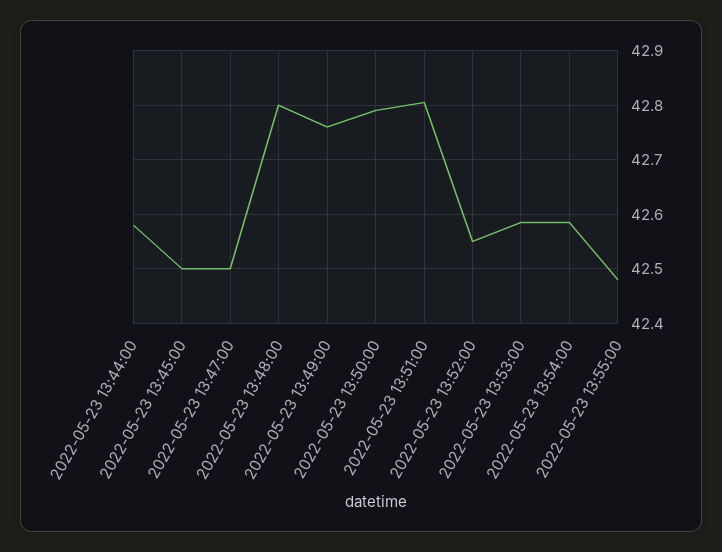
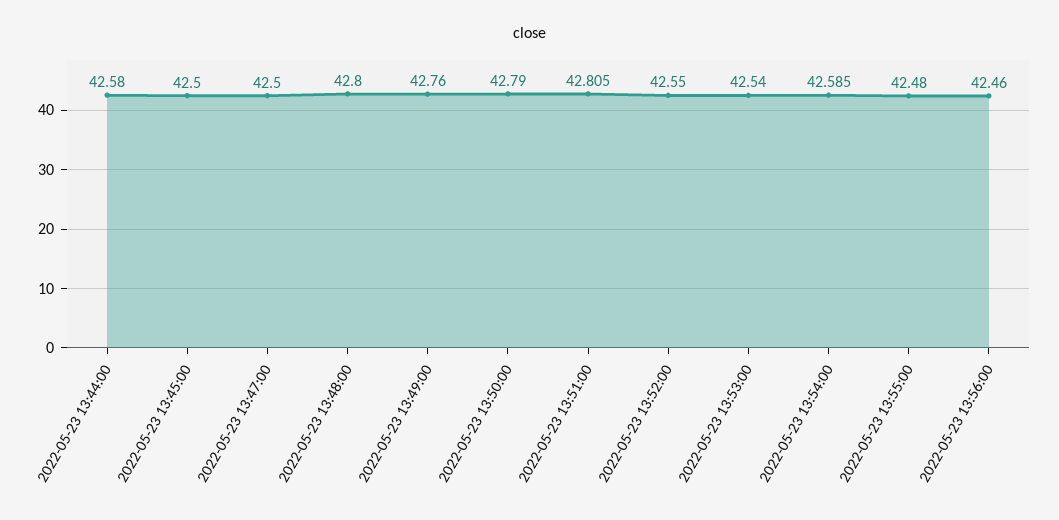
2022-05-23 13:53:00: 42.58 -> 42.54
2022-05-23 13:56:00: none -> 42.46

